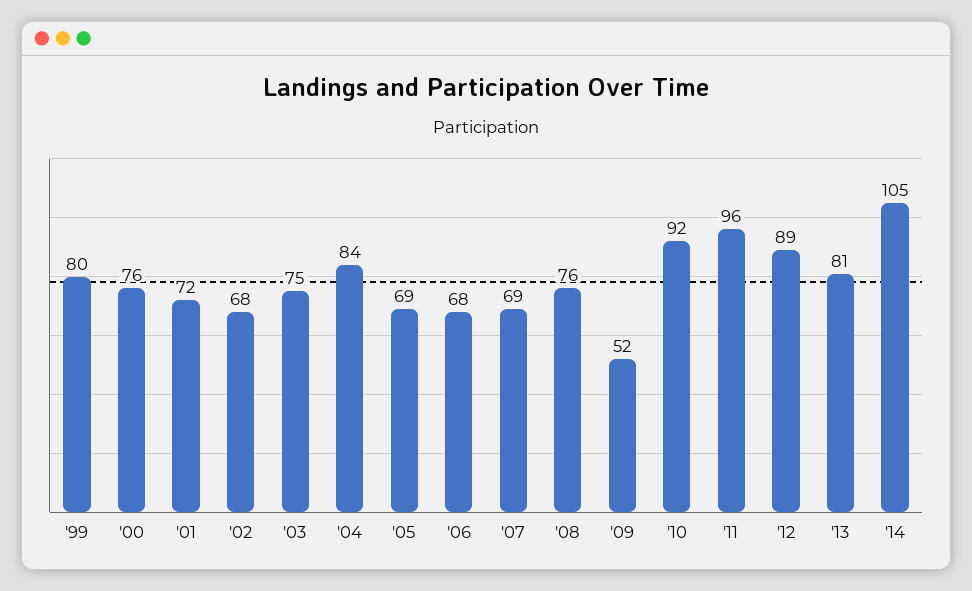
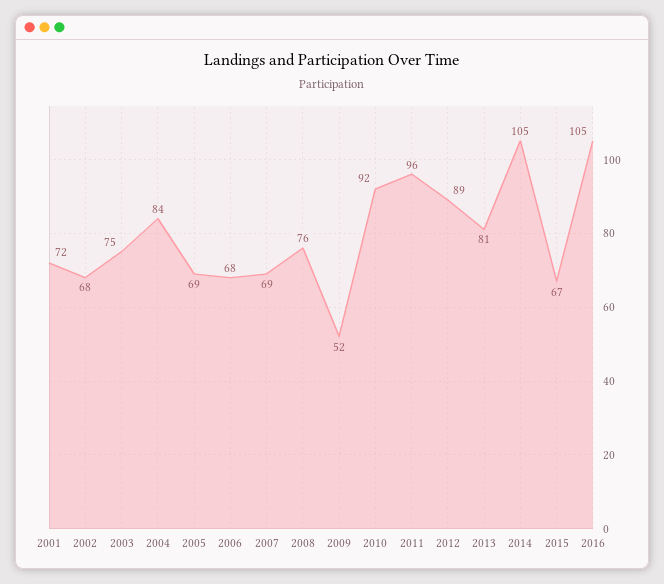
'99: 80 -> none
'00: 76 -> none
2015: none -> 67
2016: none -> 105

